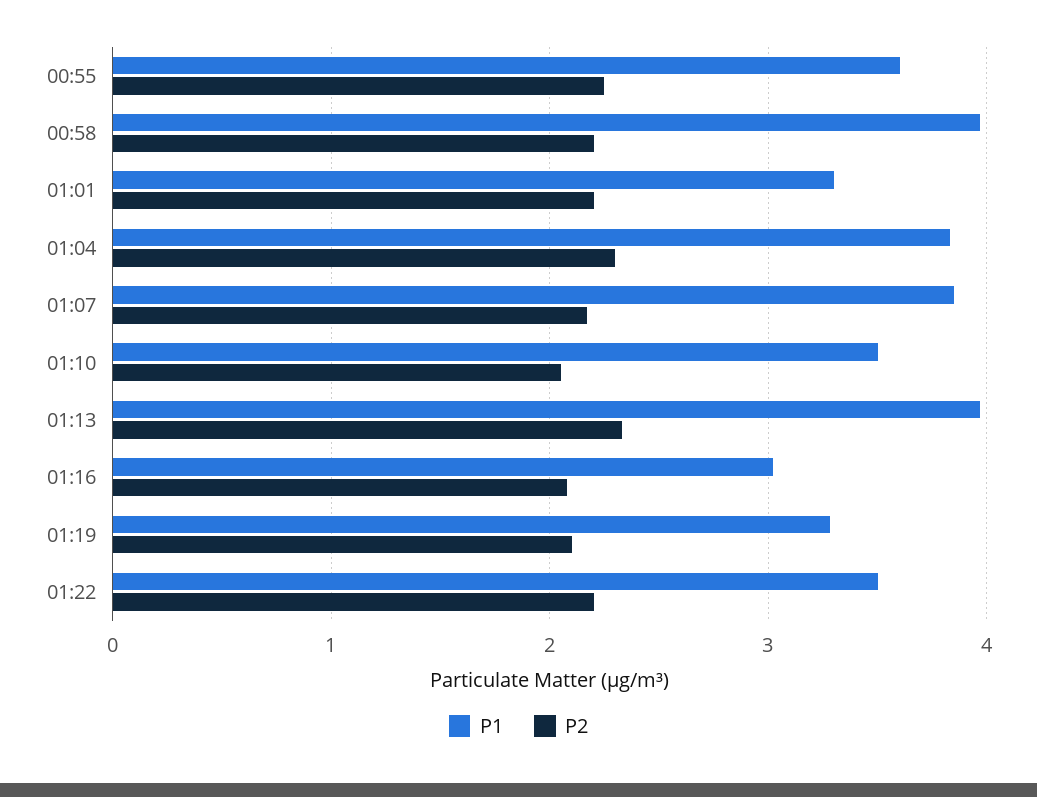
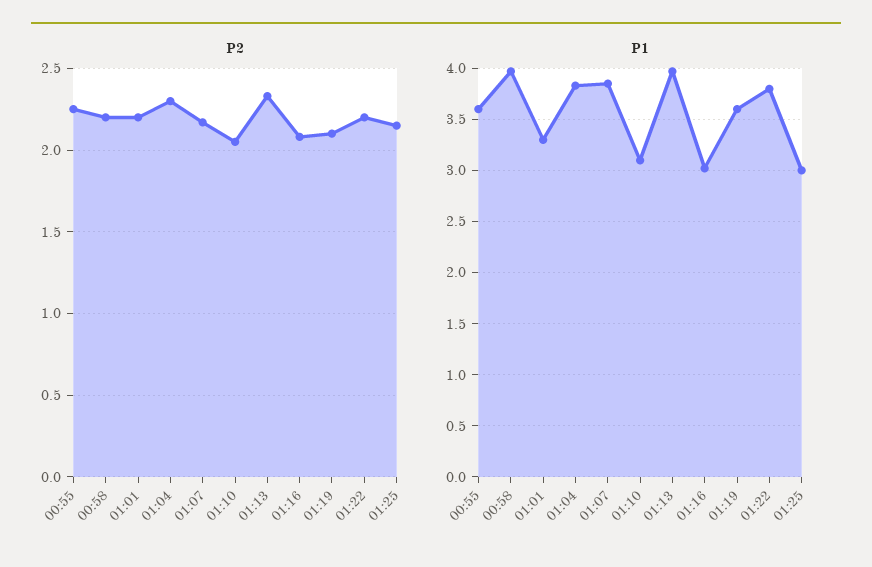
P1, 01:10: 3.5 -> 3.1
P1, 01:19: 3.3 -> 3.6
P1, 01:22: 3.5 -> 3.8
P2, 01:25: none -> 2.15
P1, 01:25: none -> 3

